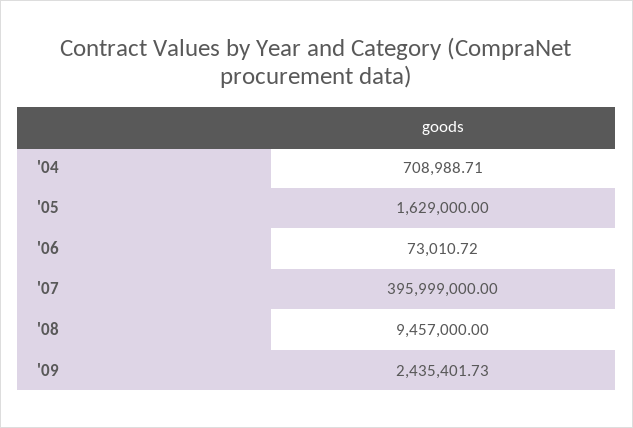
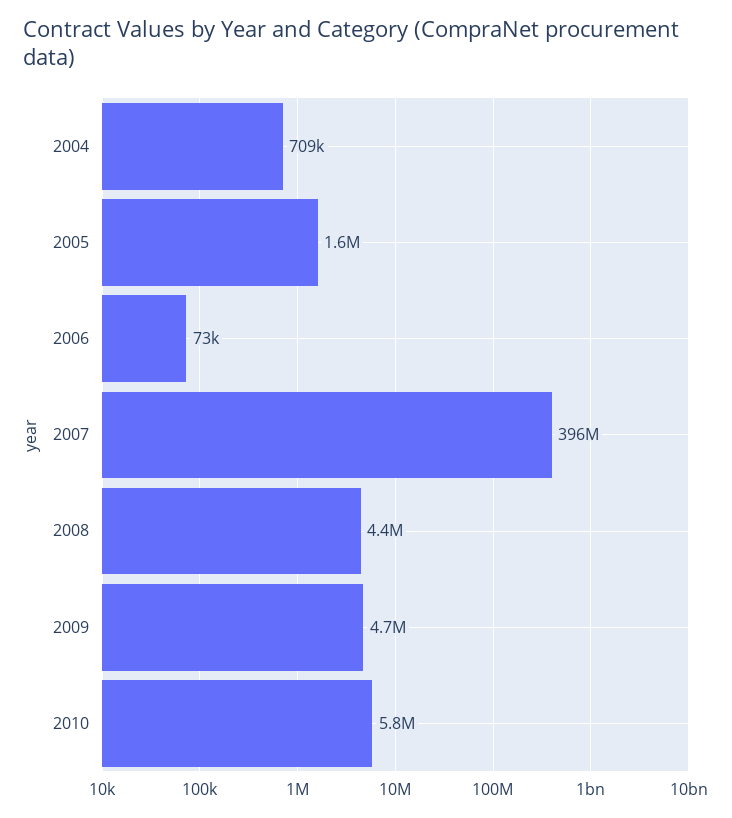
'08: 9457000 -> 4400000
'09: 2435401.73 -> 4700000
2010: none -> 5800000

